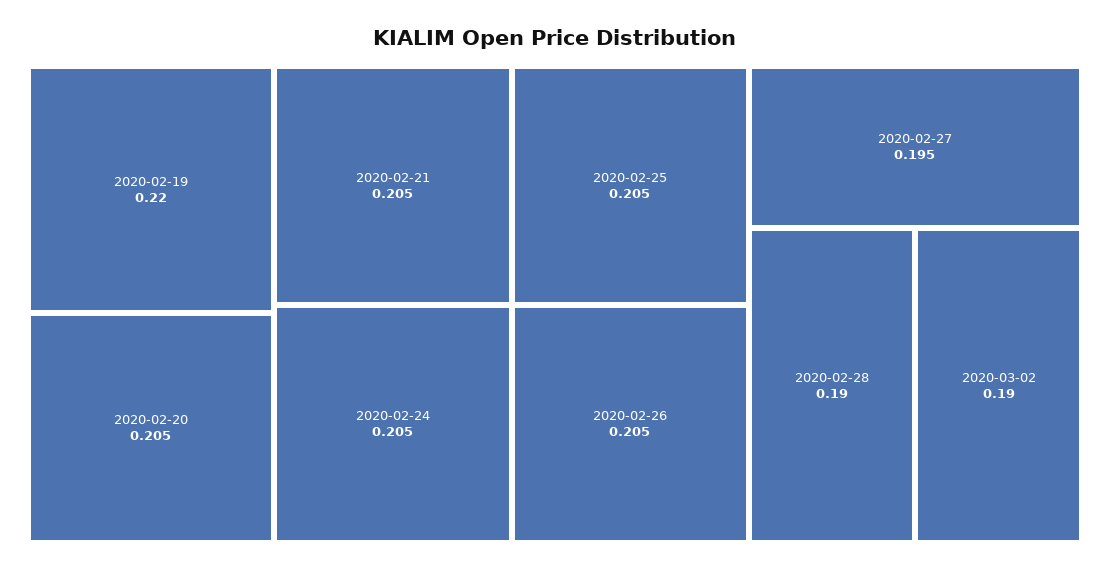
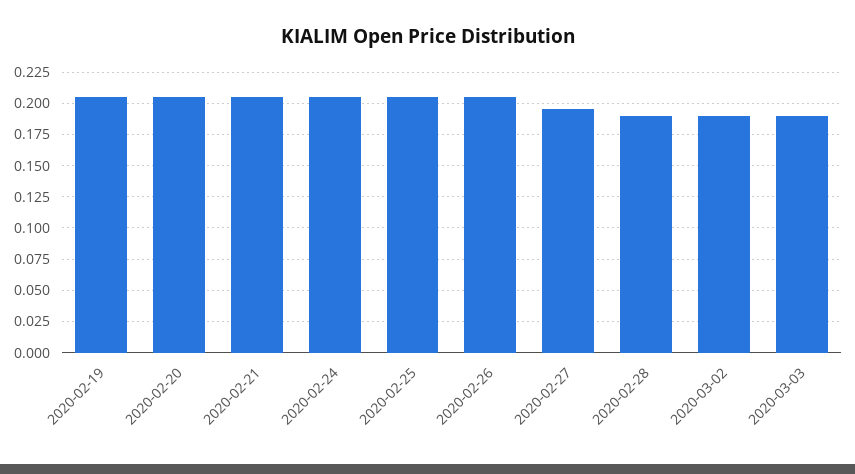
2020-02-19: 0.22 -> 0.205
2020-03-03: none -> 0.19

